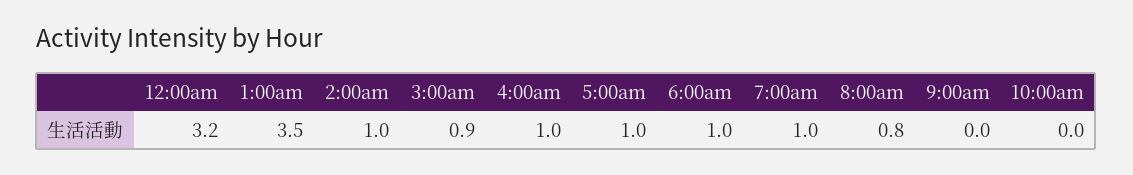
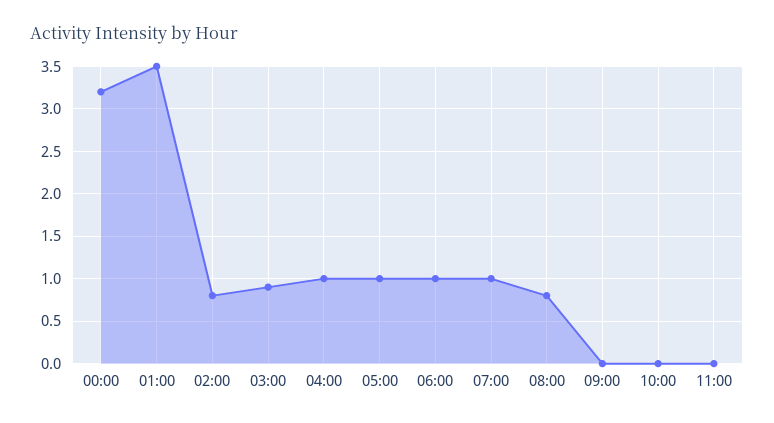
2:00am: 1 -> 0.8
11:00: none -> 0

